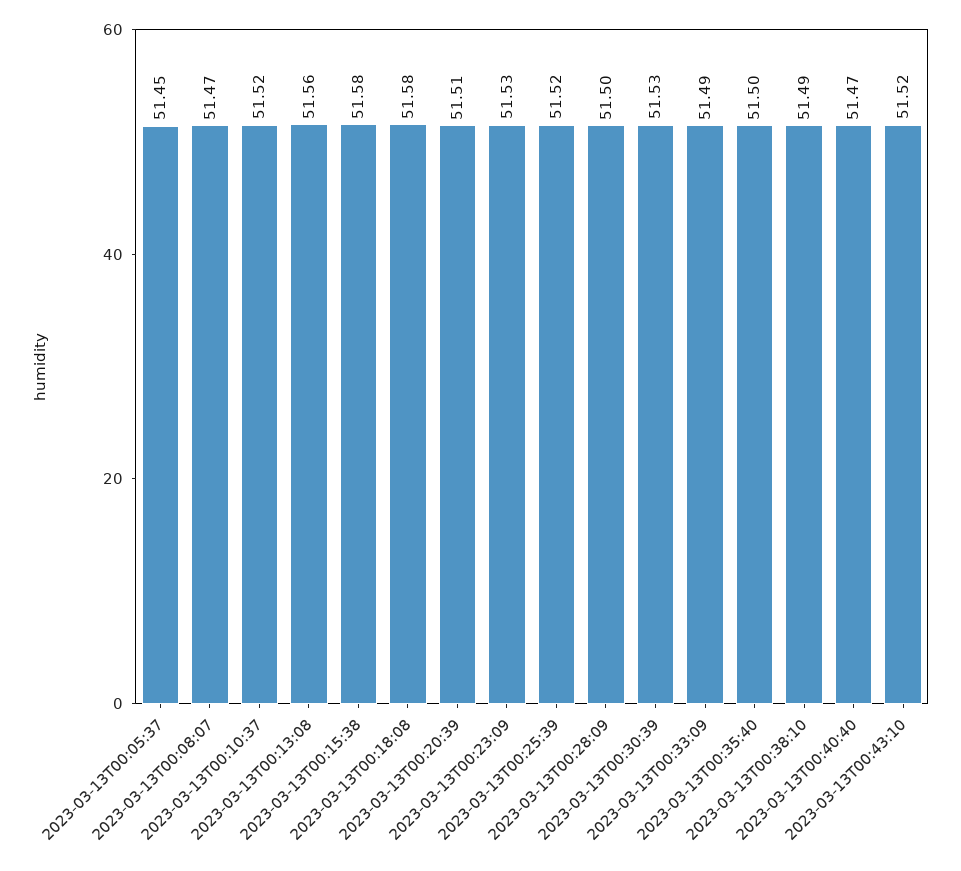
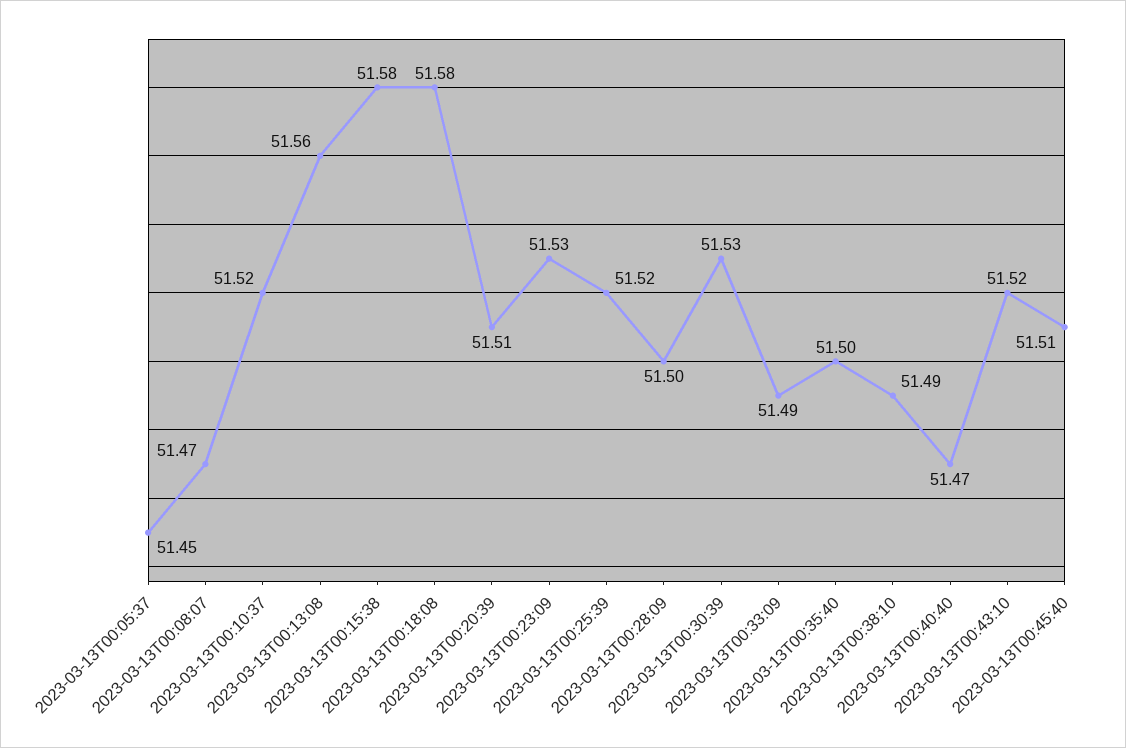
2023-03-13T00:45:40: none -> 51.51

